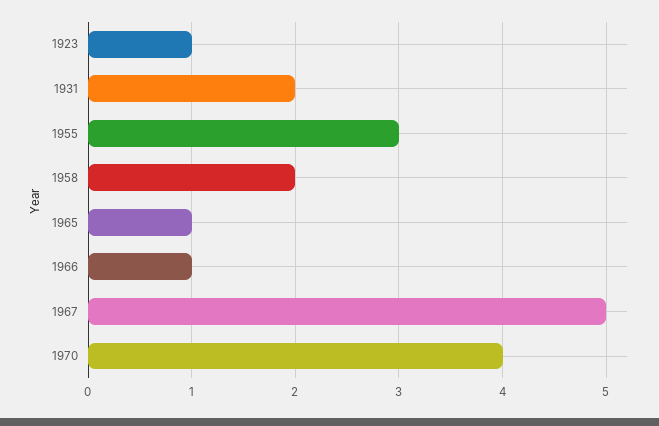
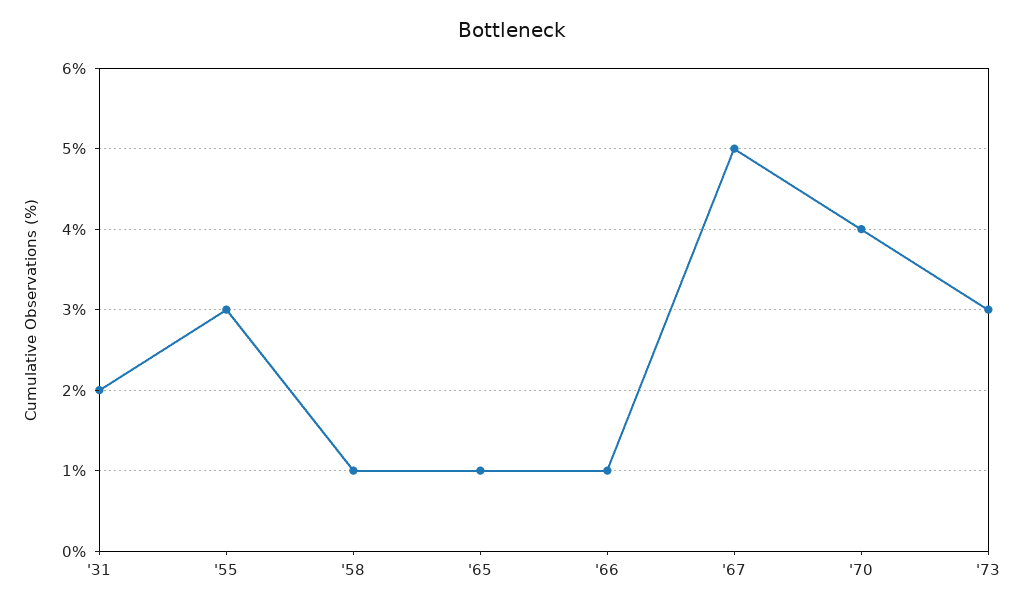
1923: 1 -> none
1958: 2 -> 1
'73: none -> 3

